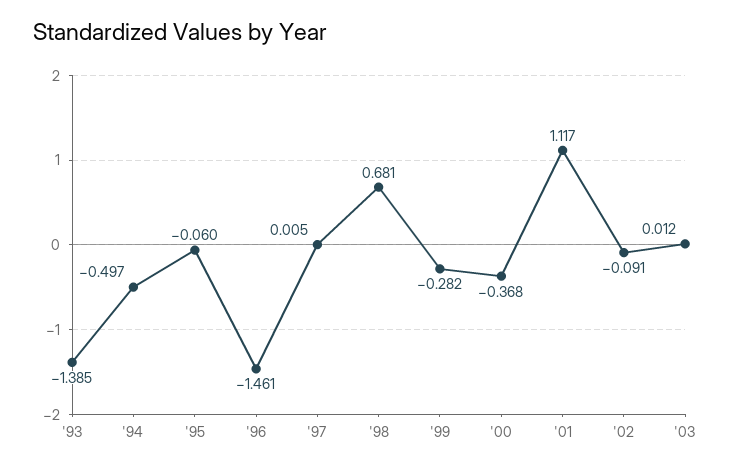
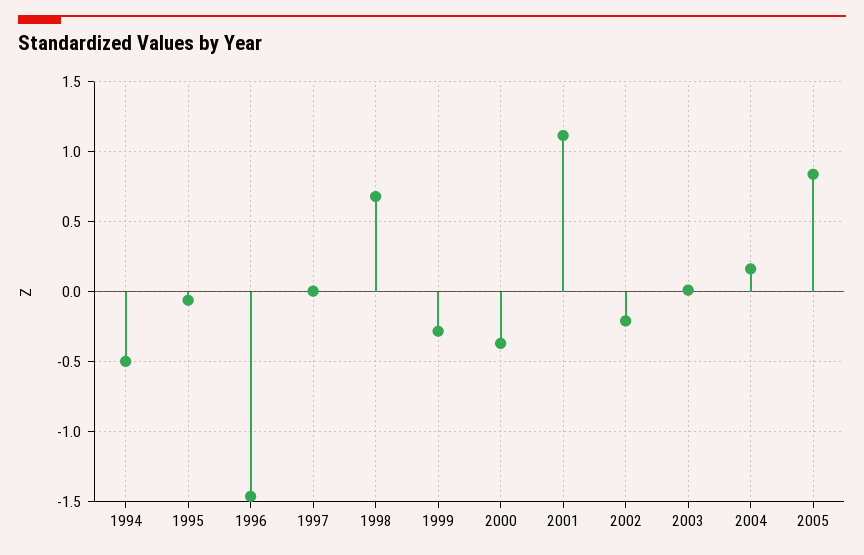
'93: -1.385 -> none
'02: -0.091 -> -0.2
2004: none -> 0.15
2005: none -> 0.85

